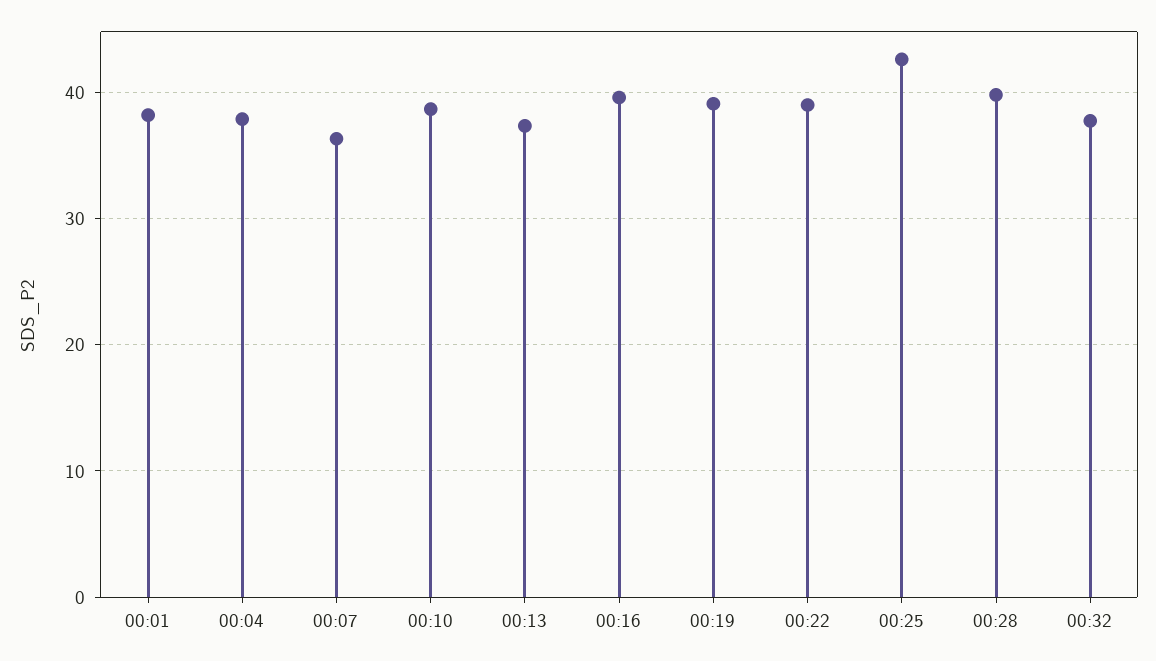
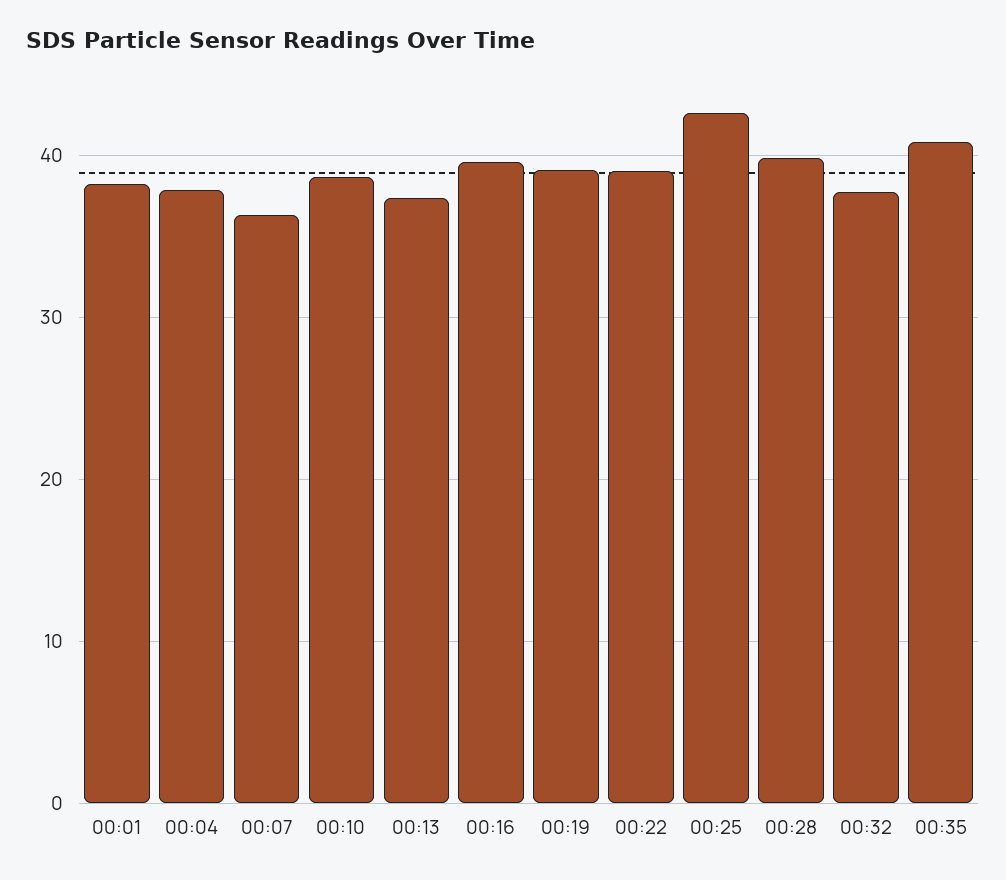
00:35: none -> 41

